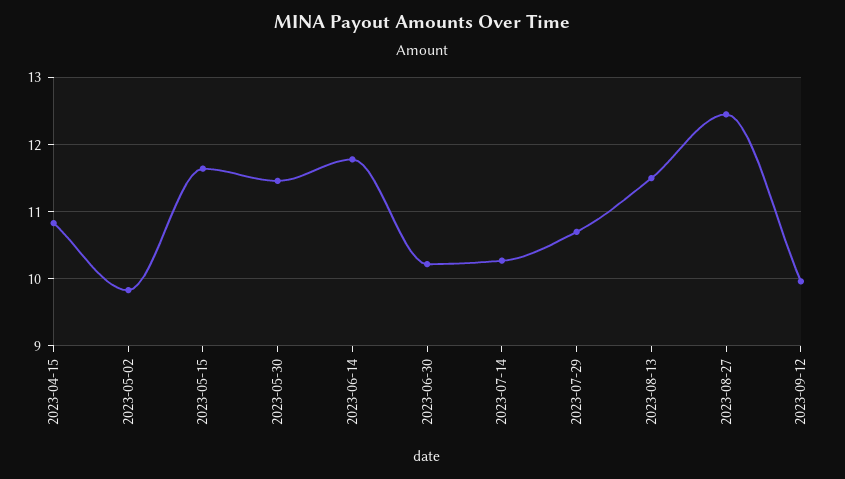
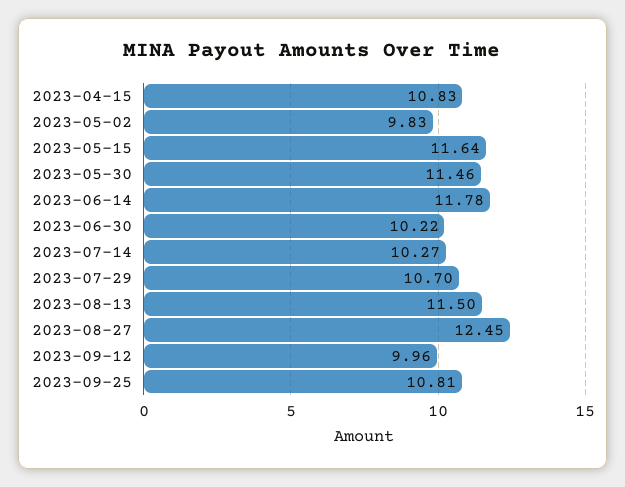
2023-09-25: none -> 10.81

